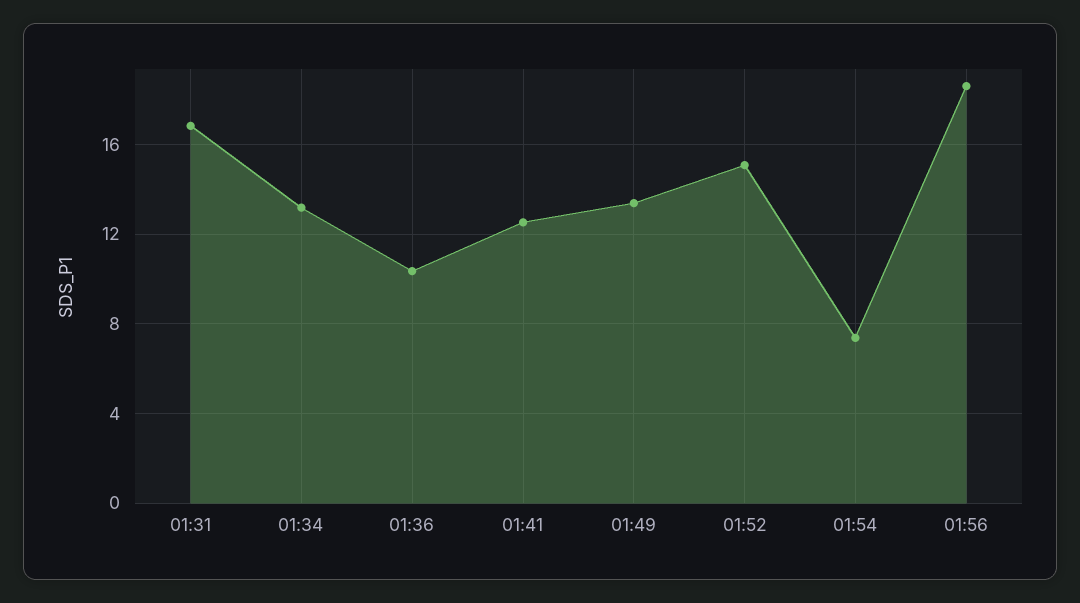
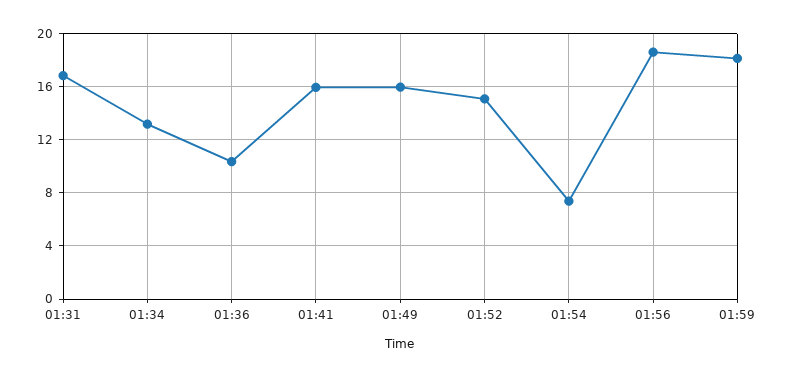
01:41: 12.5 -> 16
01:49: 13.5 -> 16
01:59: none -> 18

